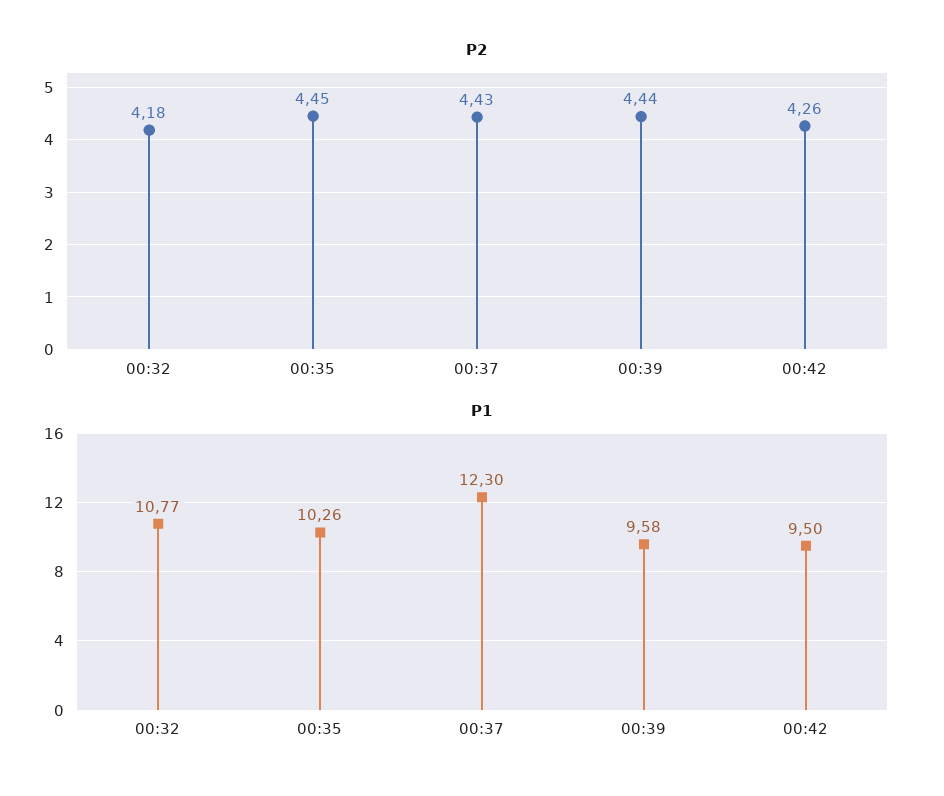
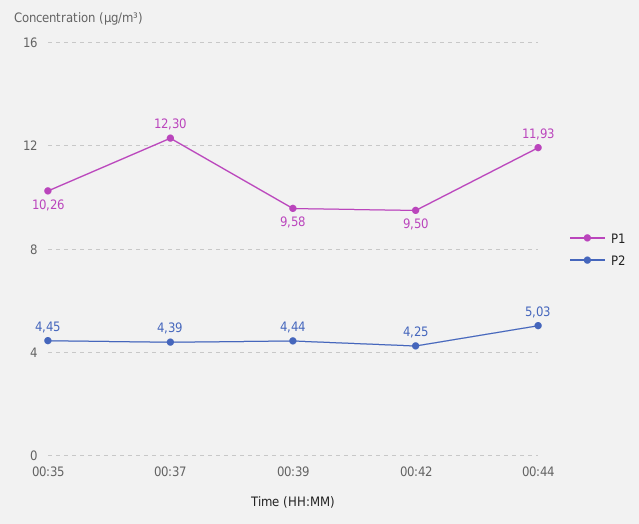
P2, 00:32: 4.18 -> none
P2, 00:37: 4.43 -> 4.39
P2, 00:42: 4.26 -> 4.25
P1, 00:32: 10.77 -> none
P1, 00:44: none -> 11.93
P2, 00:44: none -> 5.03

